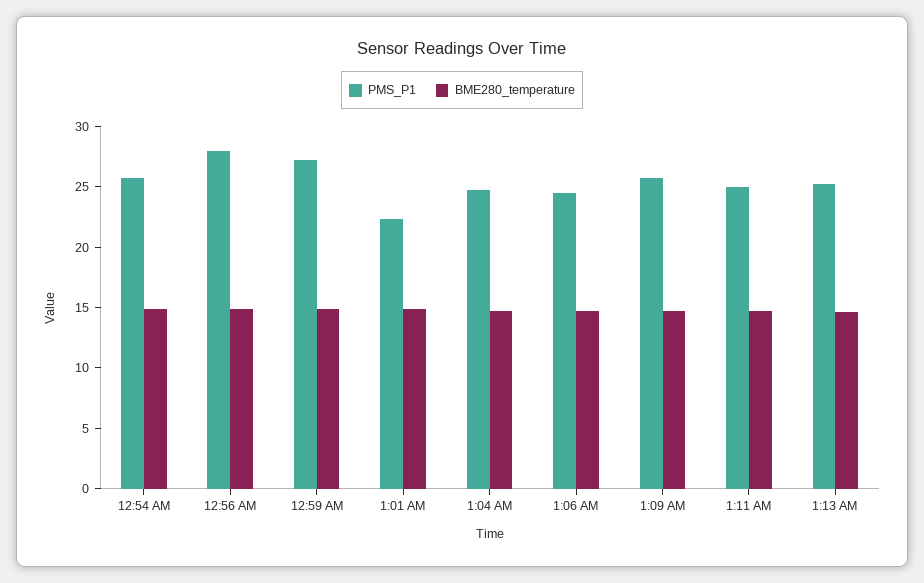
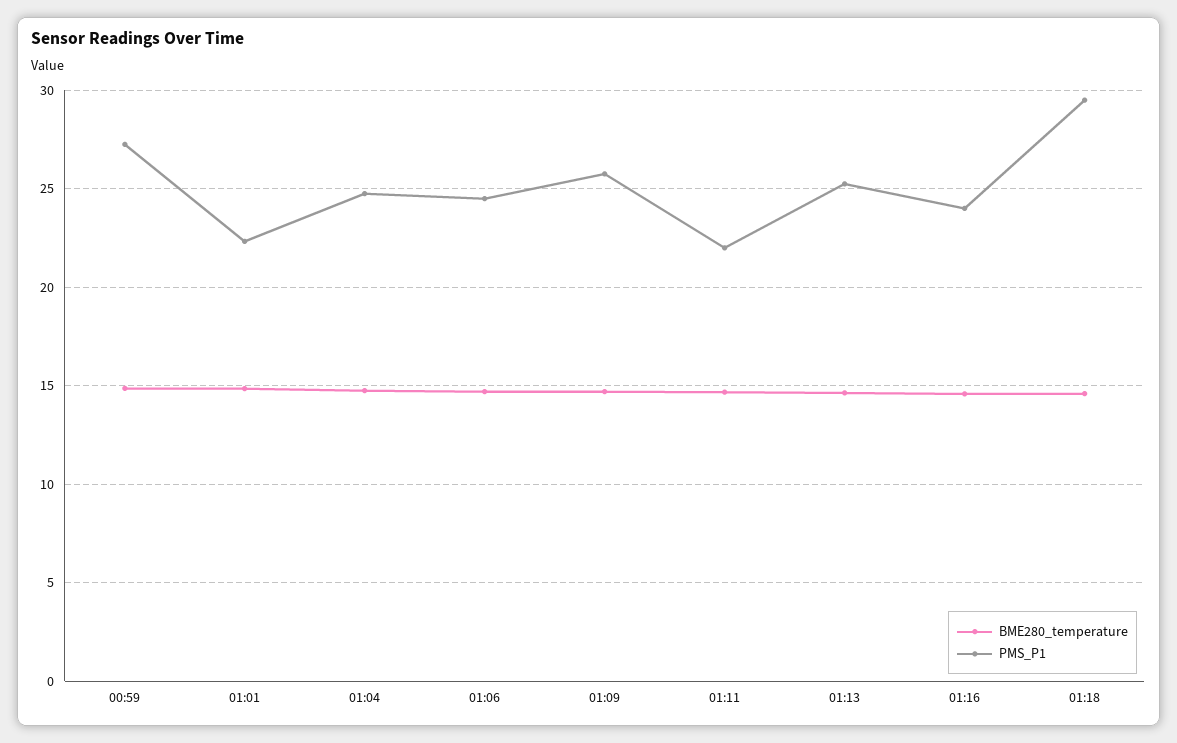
PMS_P1, 12:54 AM: 26 -> none
BME280_temperature, 12:54 AM: 15 -> none
PMS_P1, 12:56 AM: 28 -> none
BME280_temperature, 12:56 AM: 15 -> none
PMS_P1, 1:11 AM: 25 -> 22
BME280_temperature, 01:16: none -> 14.5
PMS_P1, 01:16: none -> 24
BME280_temperature, 01:18: none -> 14.5
PMS_P1, 01:18: none -> 29.5

